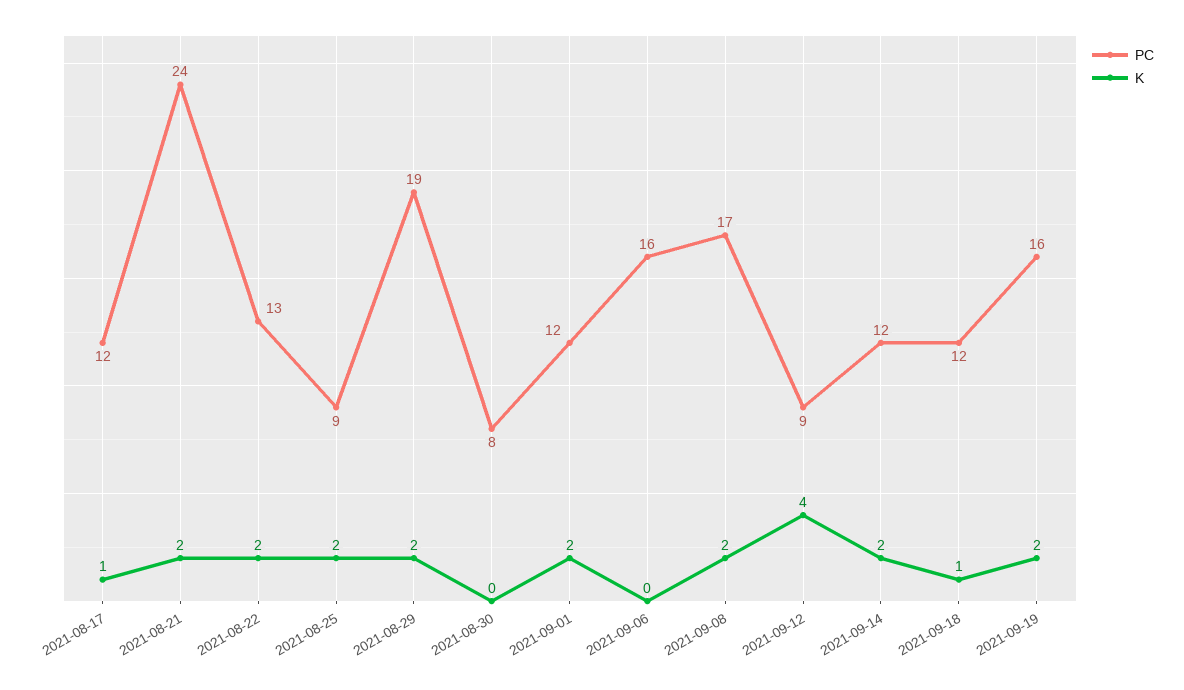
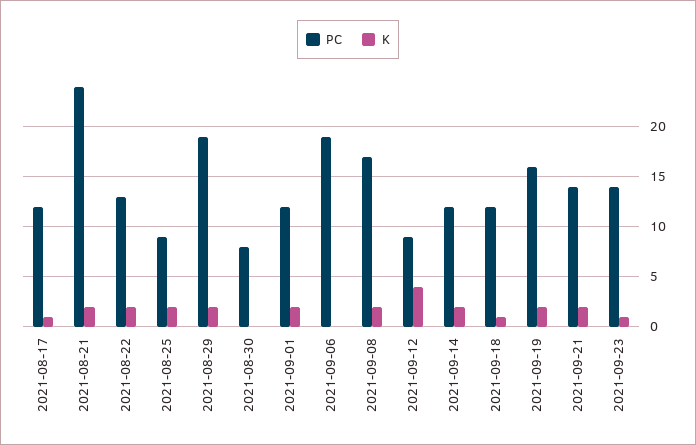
PC, 2021-09-06: 16 -> 19
PC, 2021-09-21: none -> 14
K, 2021-09-21: none -> 2
PC, 2021-09-23: none -> 14
K, 2021-09-23: none -> 1

